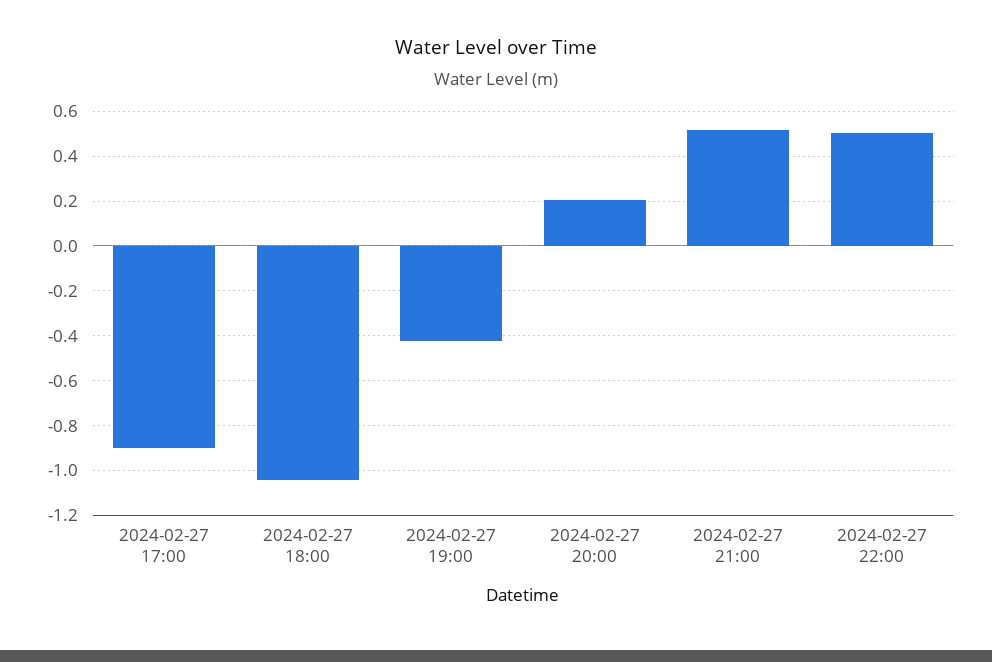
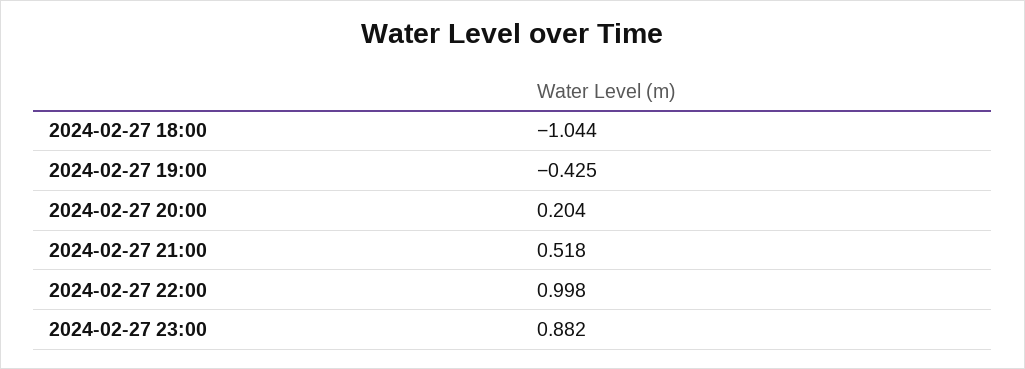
2024-02-27 17:00: -0.9 -> none
2024-02-27 22:00: 0.5 -> 0.998
2024-02-27 23:00: none -> 0.882

